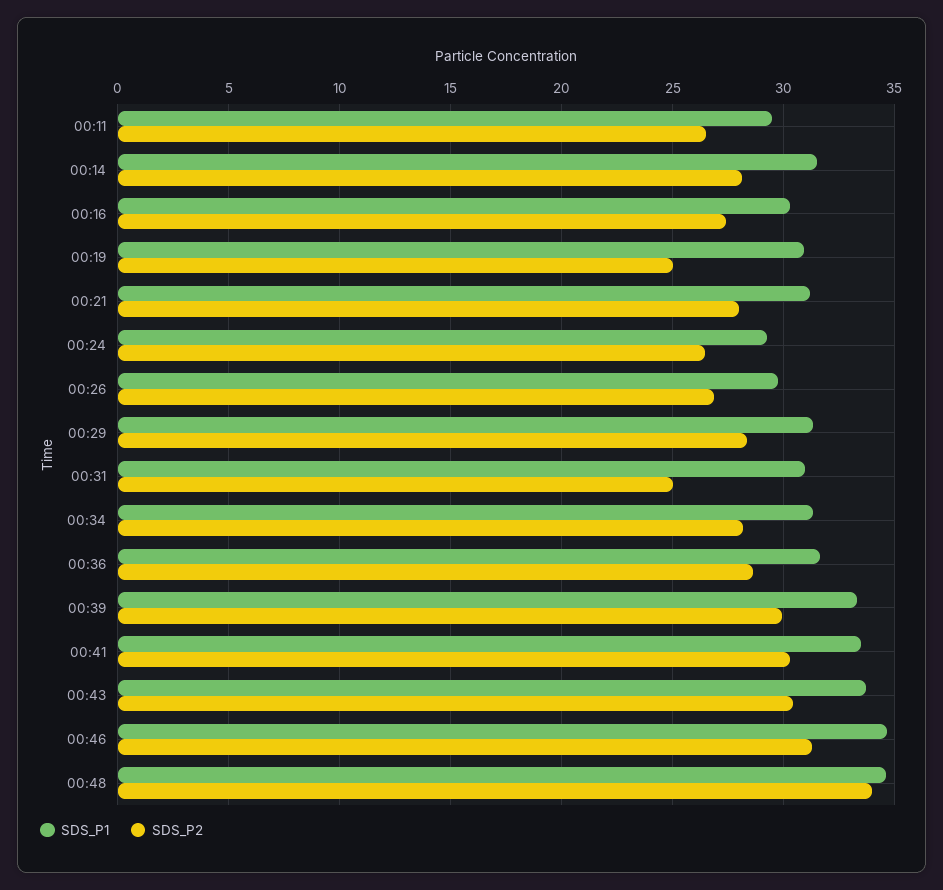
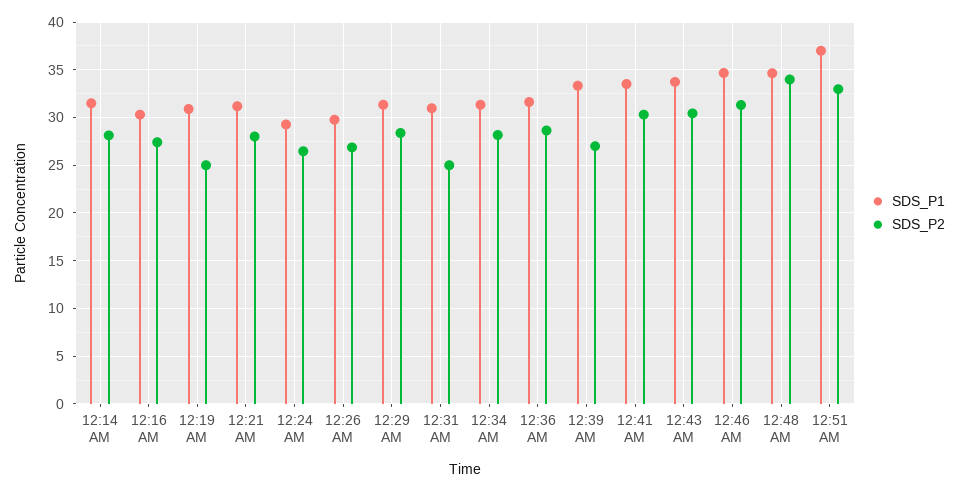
SDS_P1, 00:11: 29.5 -> none
SDS_P2, 00:11: 26.5 -> none
SDS_P2, 00:39: 30 -> 27
SDS_P1, 12:51 AM: none -> 37
SDS_P2, 12:51 AM: none -> 33

